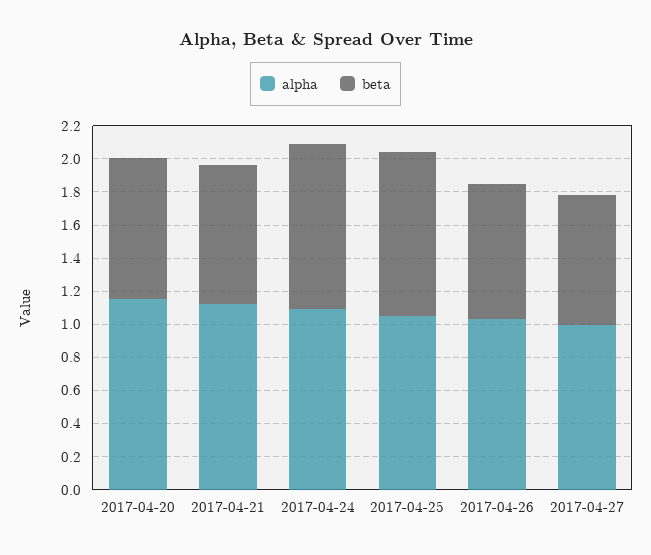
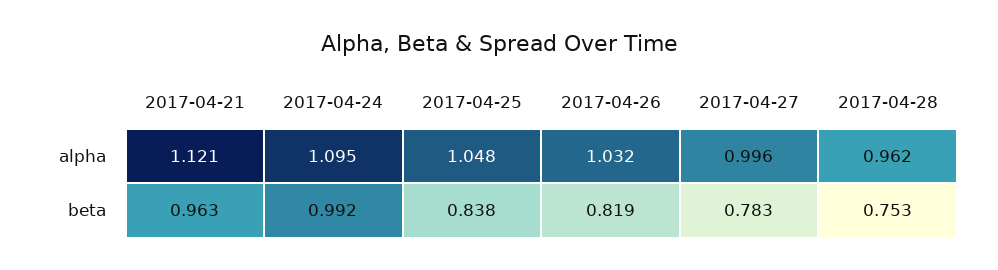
alpha, 2017-04-20: 1.15 -> none
beta, 2017-04-20: 0.85 -> none
beta, 2017-04-21: 0.85 -> 0.963
beta, 2017-04-25: 1 -> 0.838
alpha, 2017-04-28: none -> 0.962
beta, 2017-04-28: none -> 0.753

